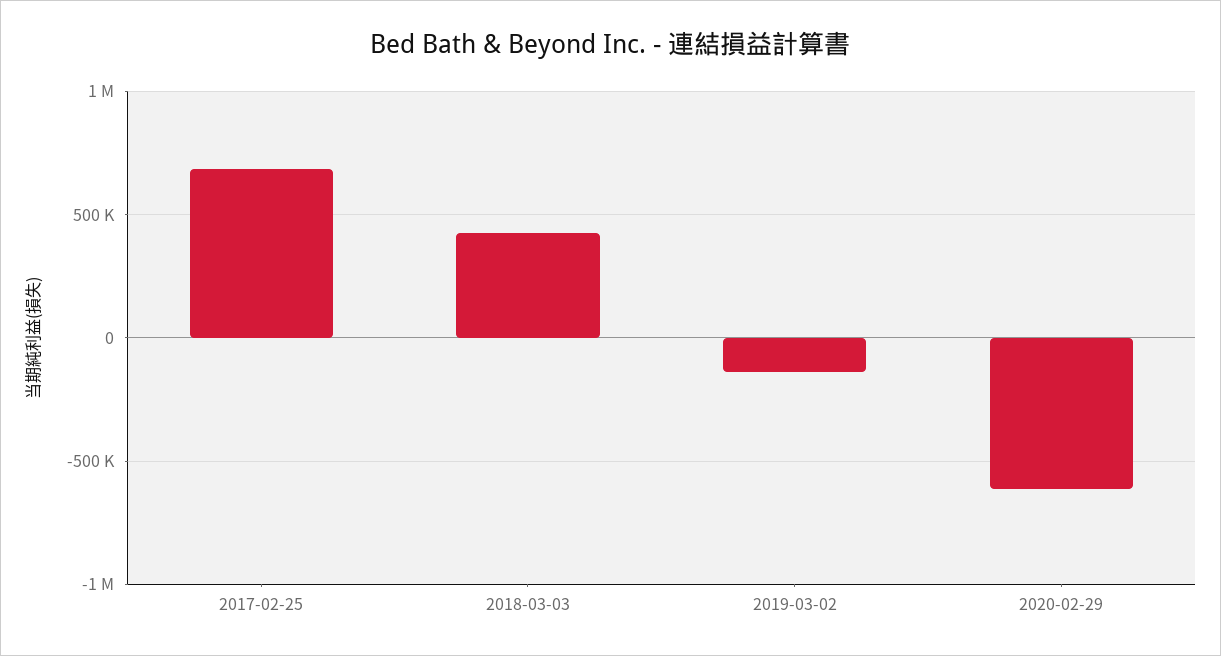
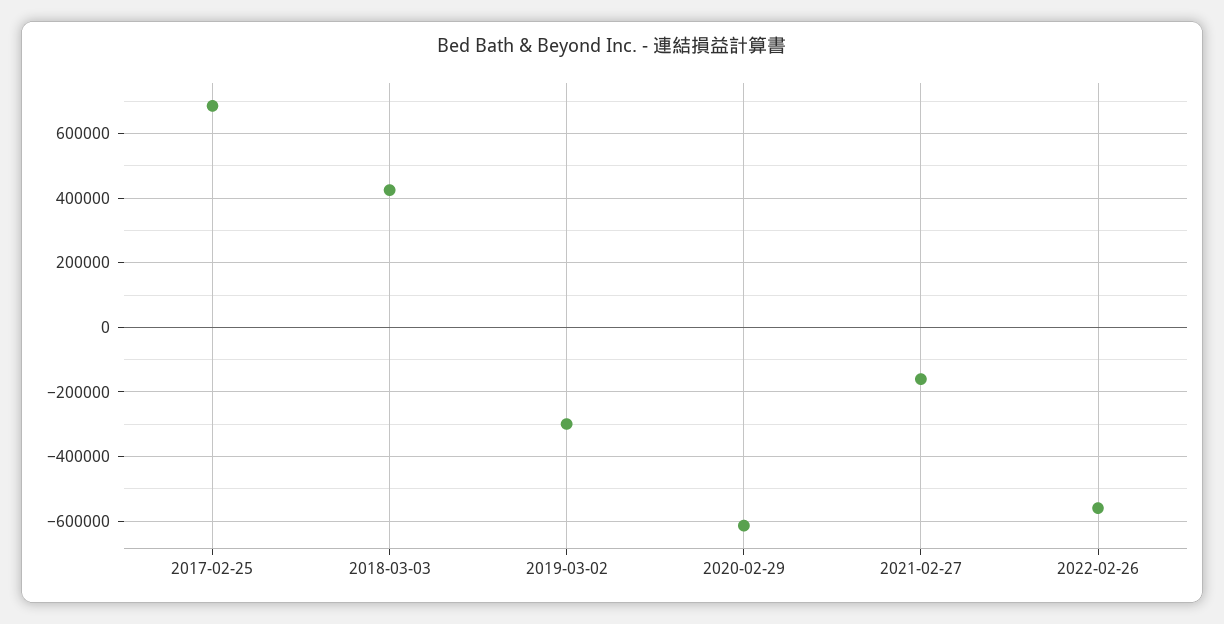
2019-03-02: -150000 -> -300000
2021-02-27: none -> -160000
2022-02-26: none -> -560000

